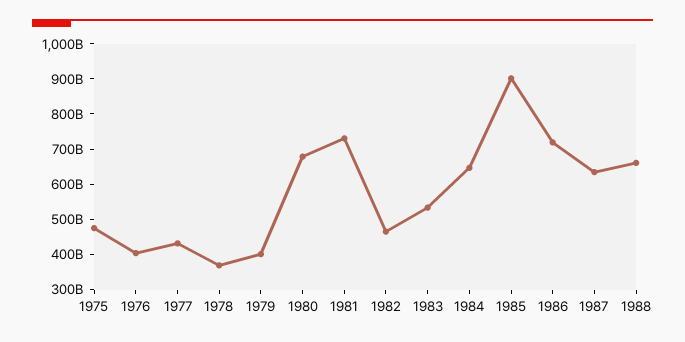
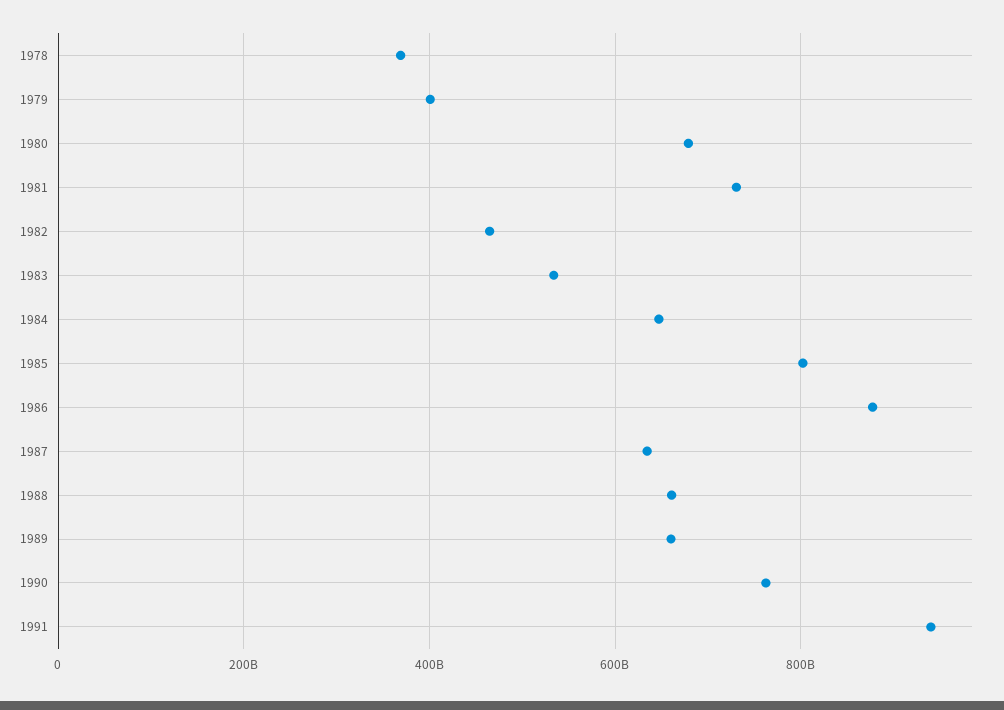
1975: 475000000000 -> none
1976: 400000000000 -> none
1977: 425000000000 -> none
1985: 900000000000 -> 800000000000
1986: 725000000000 -> 880000000000
1989: none -> 660000000000
1990: none -> 760000000000
1991: none -> 940000000000

